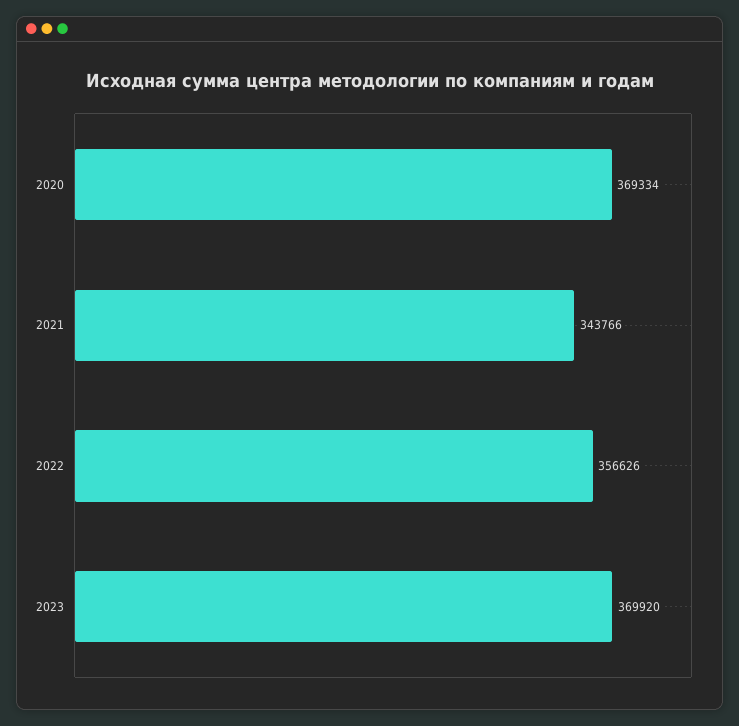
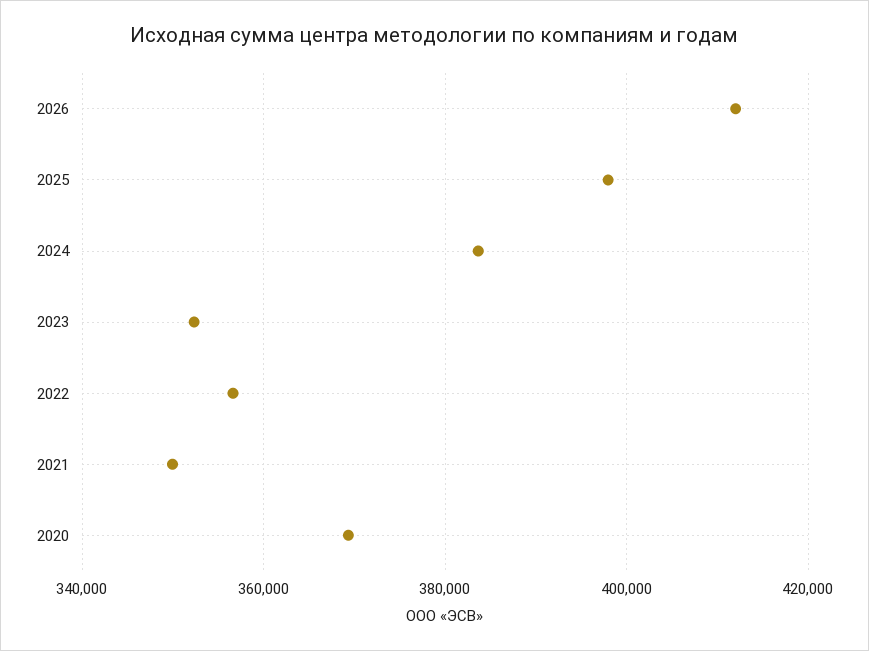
2021: 343766 -> 350000
2023: 369920 -> 352000
2026: none -> 412000
2025: none -> 398000
2024: none -> 384000

